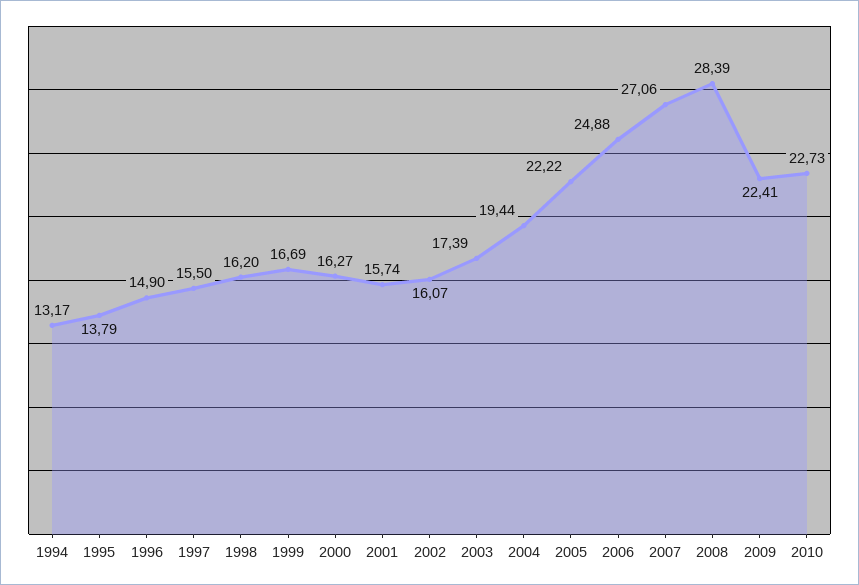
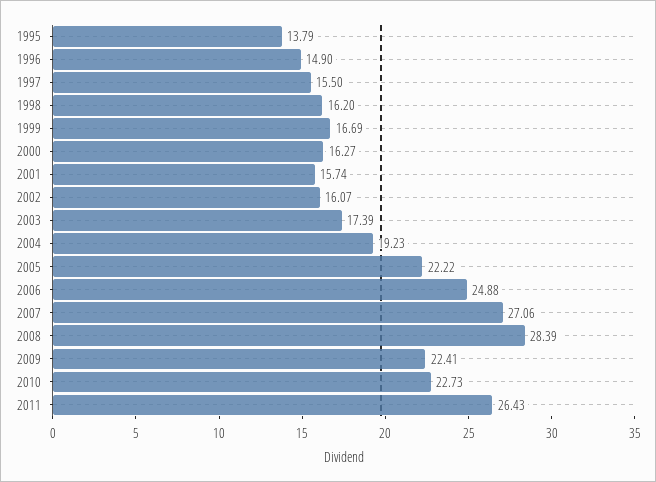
1994: 13.17 -> none
2004: 19.44 -> 19.23
2011: none -> 26.43

